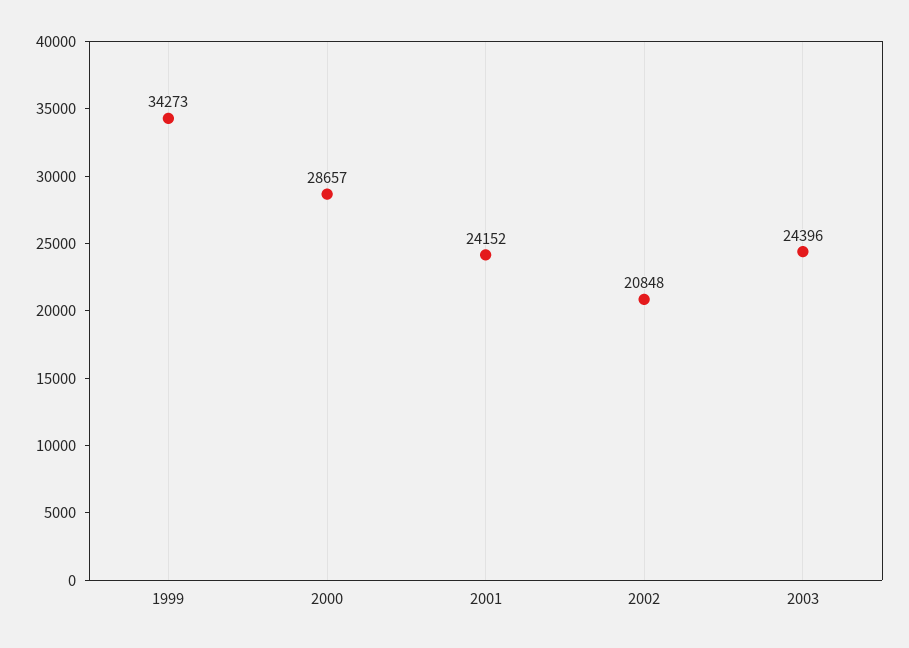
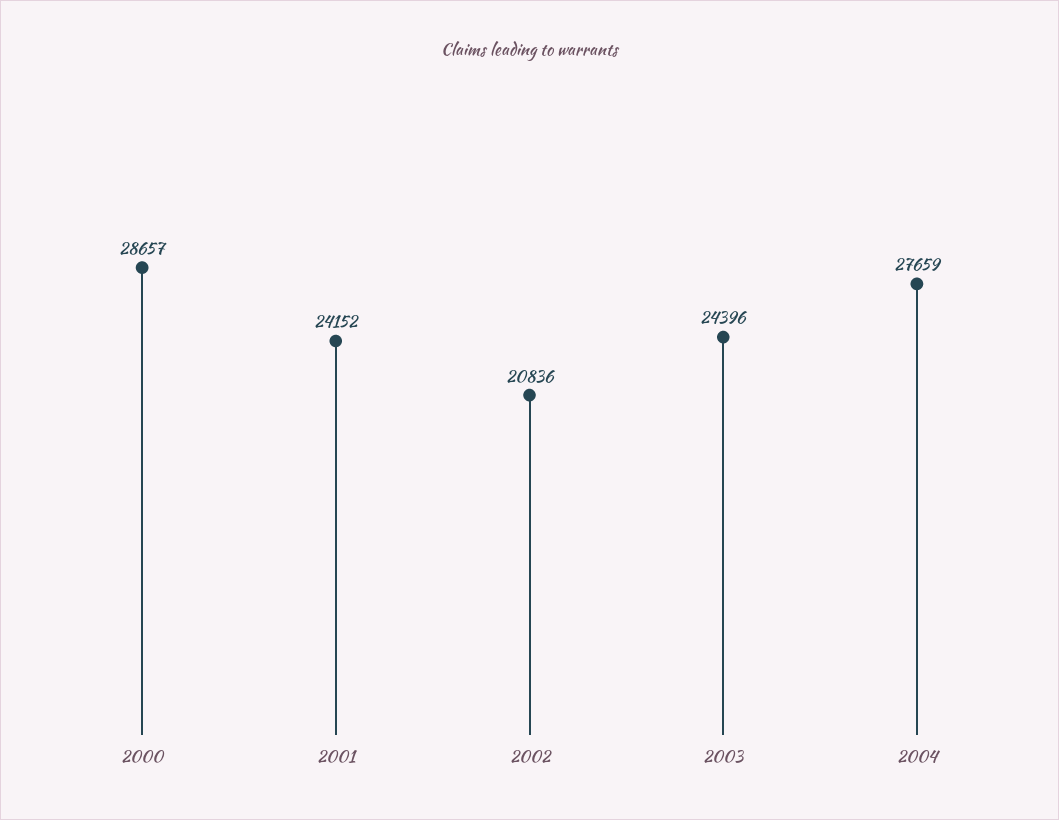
1999: 34273 -> none
2002: 20848 -> 20836
2004: none -> 27659

